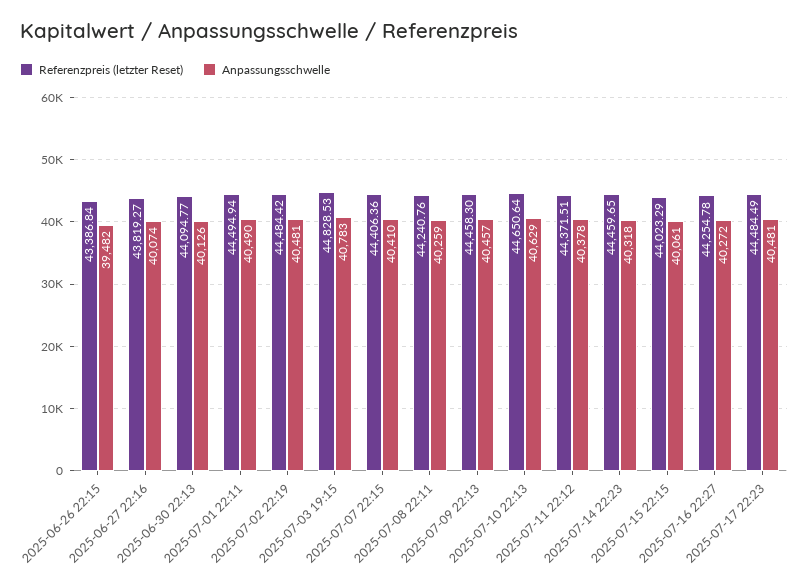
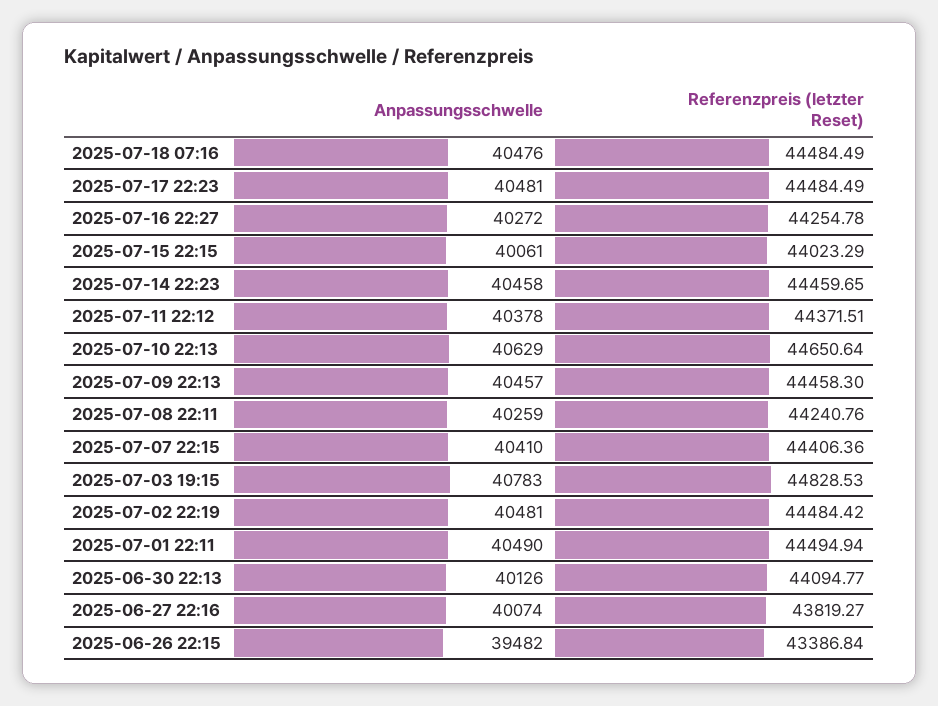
Anpassungsschwelle, 2025-07-14 22:23: 40318 -> 40458
Anpassungsschwelle, 2025-07-18 07:16: none -> 40476
Referenzpreis (letzter Reset), 2025-07-18 07:16: none -> 44484.49

